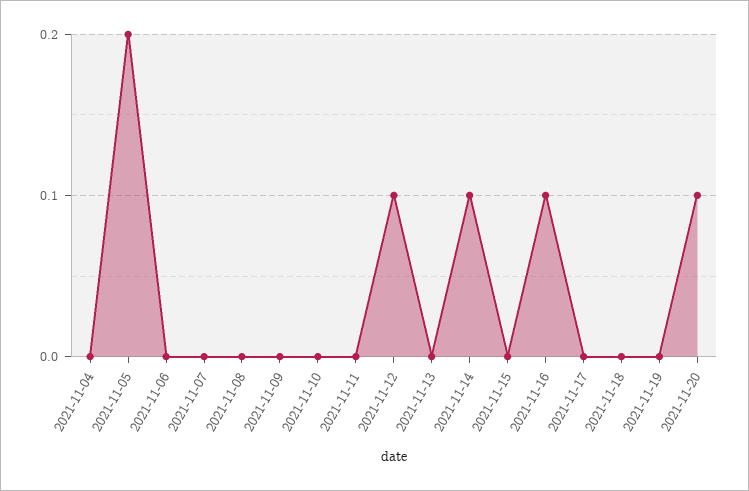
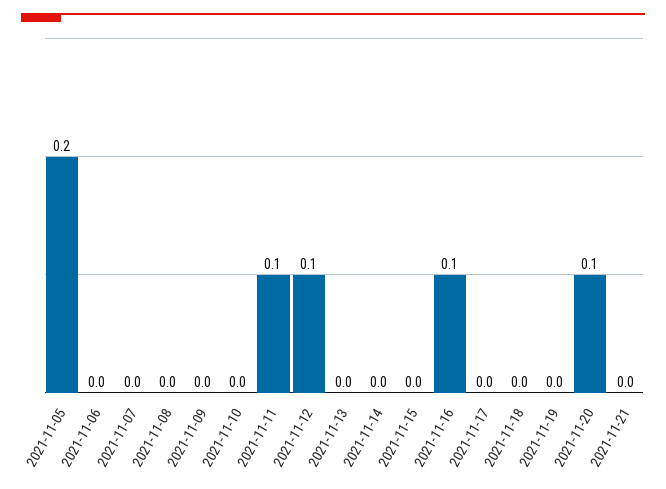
2021-11-04: 0 -> none
2021-11-11: 0 -> 0.1
2021-11-14: 0.1 -> 0
2021-11-21: none -> 0

